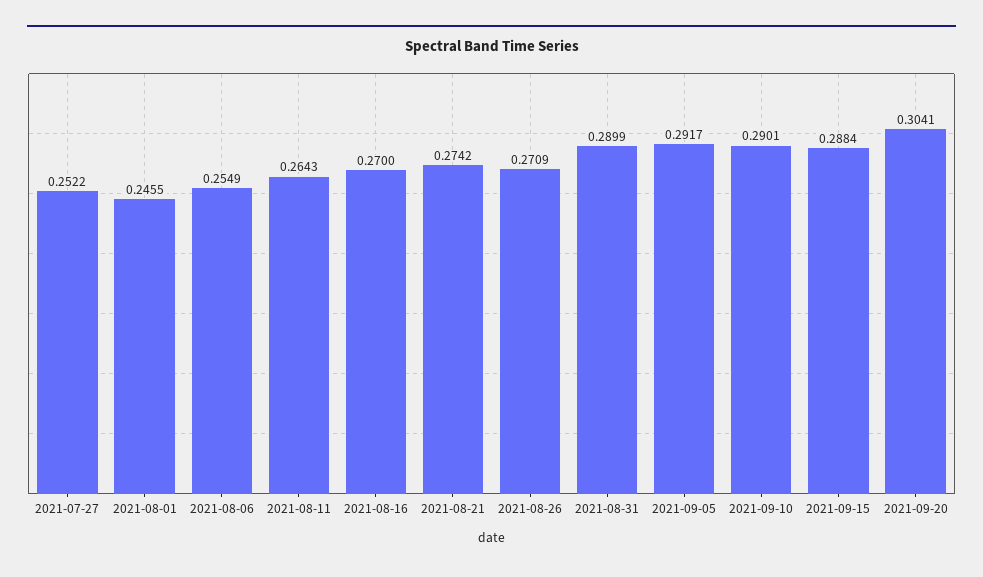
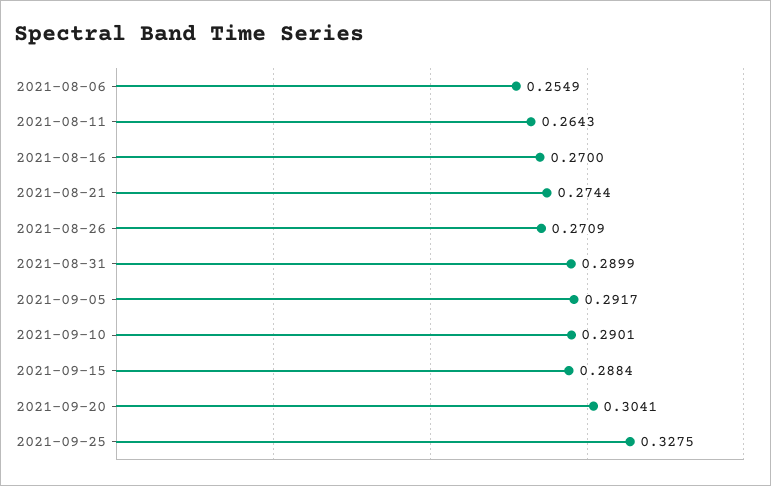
2021-07-27: 0.2522 -> none
2021-08-01: 0.2455 -> none
2021-08-21: 0.2742 -> 0.2744
2021-09-25: none -> 0.3275

